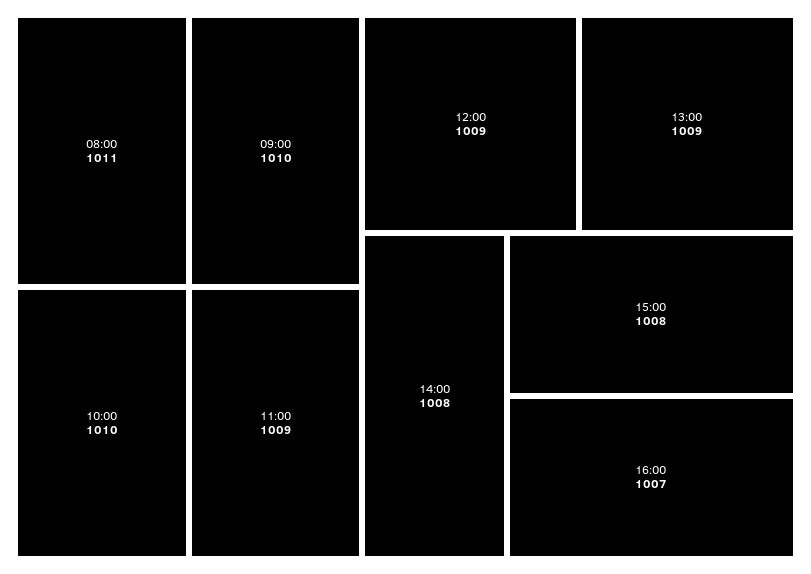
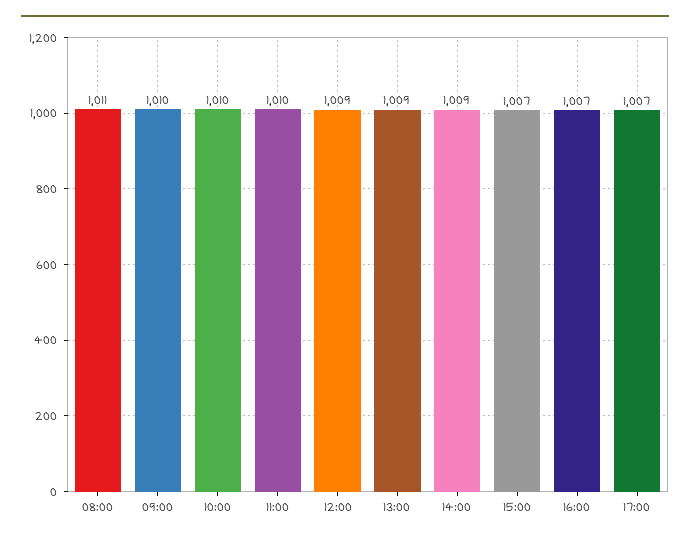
11:00: 1009 -> 1010
14:00: 1008 -> 1009
15:00: 1008 -> 1007
17:00: none -> 1007

